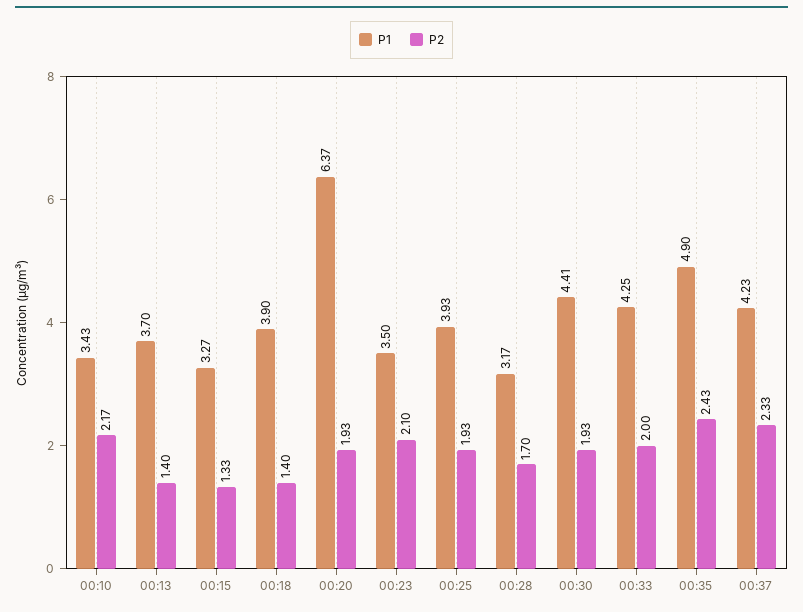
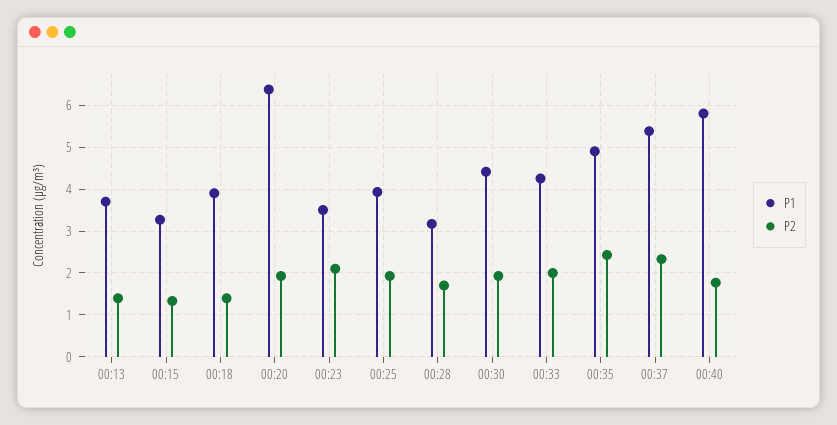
P1, 00:10: 3.43 -> none
P2, 00:10: 2.17 -> none
P1, 00:37: 4.23 -> 5.4
P1, 00:40: none -> 5.8
P2, 00:40: none -> 1.8

